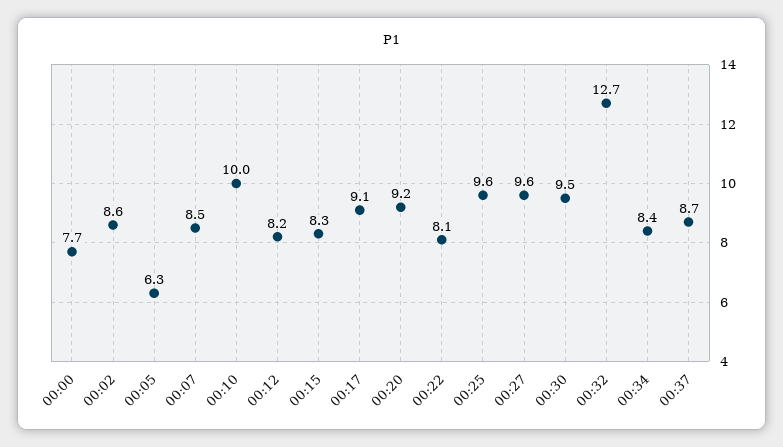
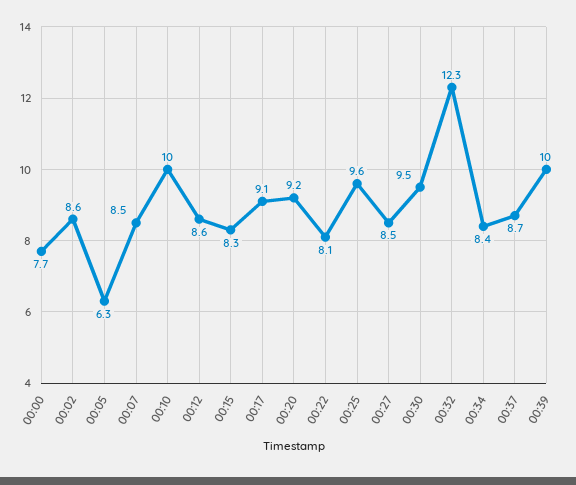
00:12: 8.2 -> 8.6
00:27: 9.6 -> 8.5
00:32: 12.7 -> 12.3
00:39: none -> 10

